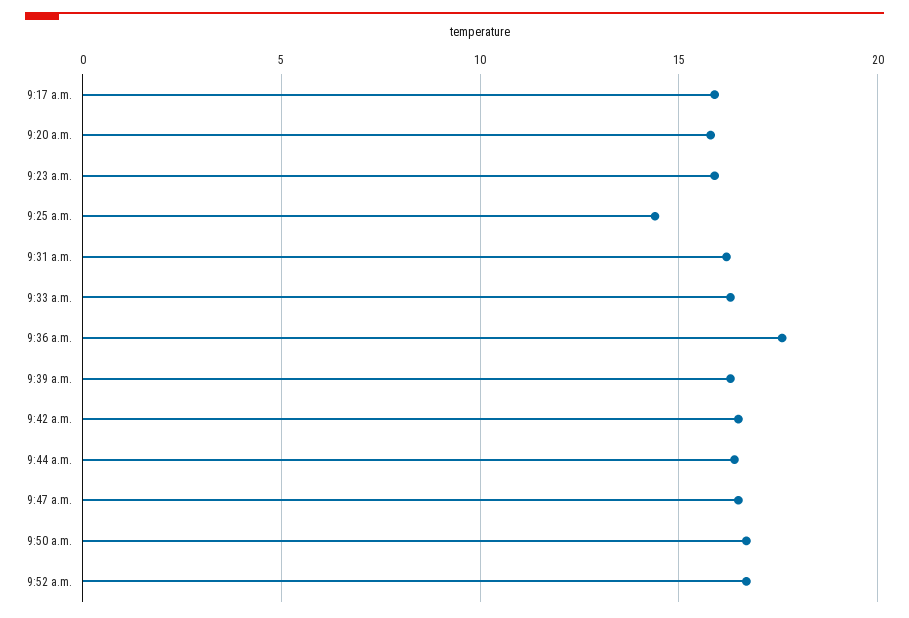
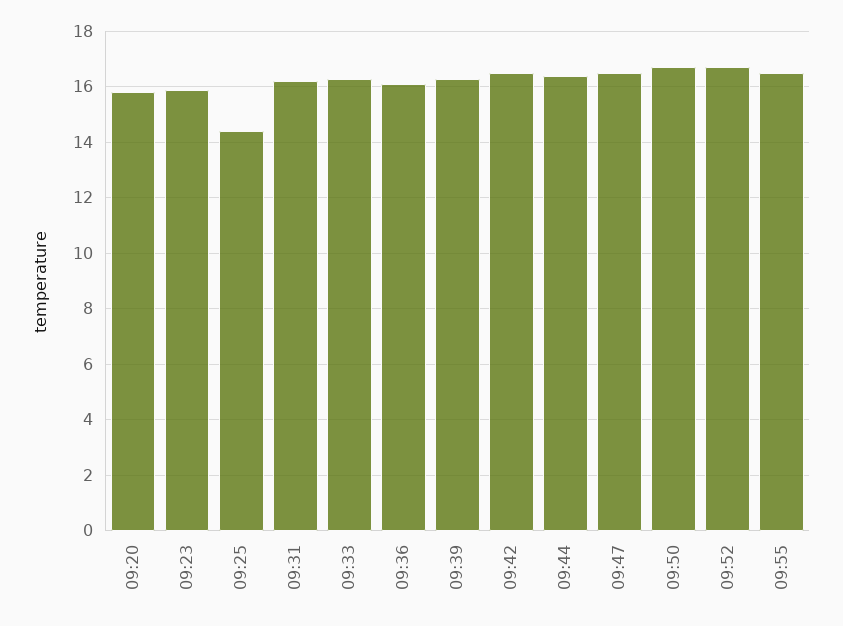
9:17 a.m.: 16 -> none
9:36 a.m.: 17.5 -> 16
09:55: none -> 16.5

